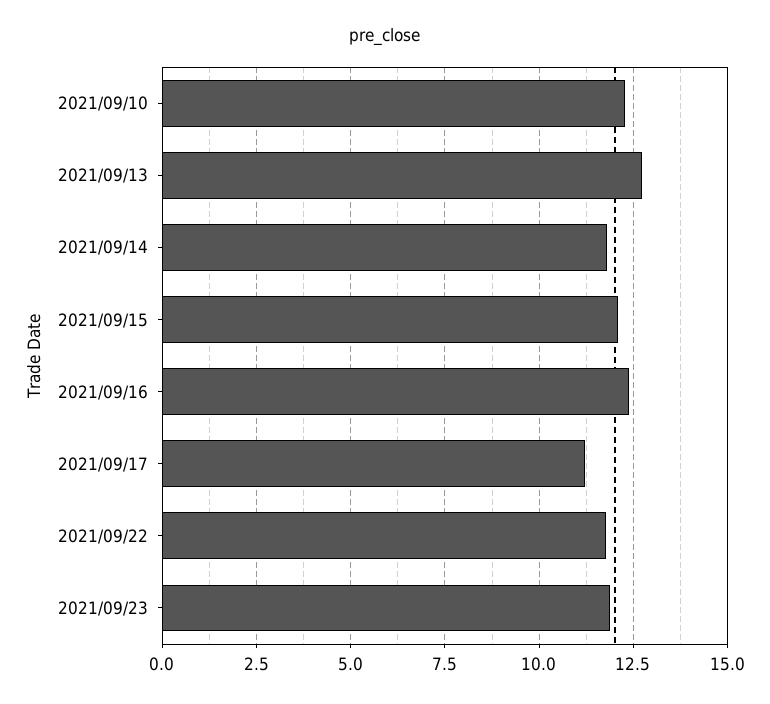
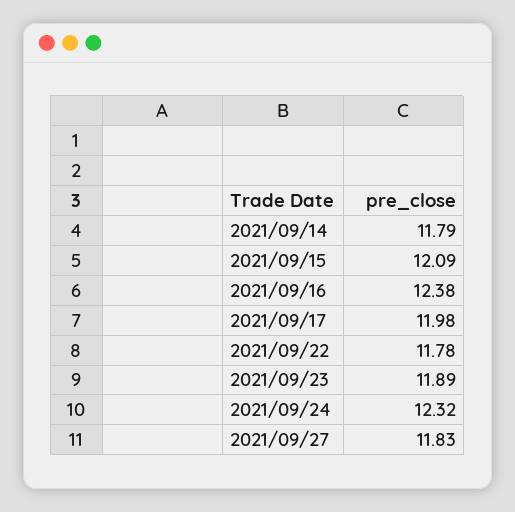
2021/09/10: 12.25 -> none
2021/09/13: 12.75 -> none
2021/09/17: 11.25 -> 11.98
2021/09/24: none -> 12.32
2021/09/27: none -> 11.83

